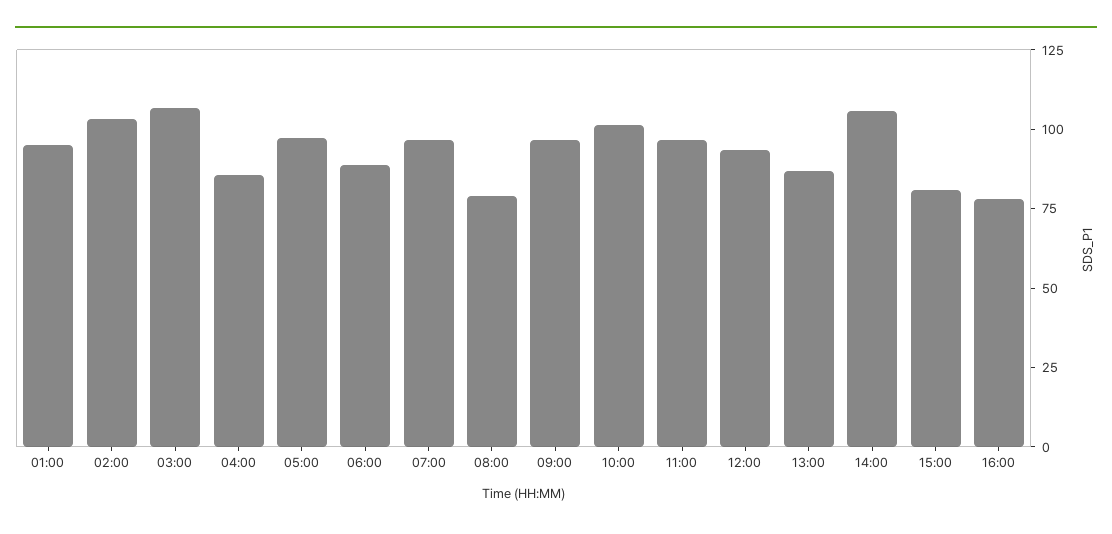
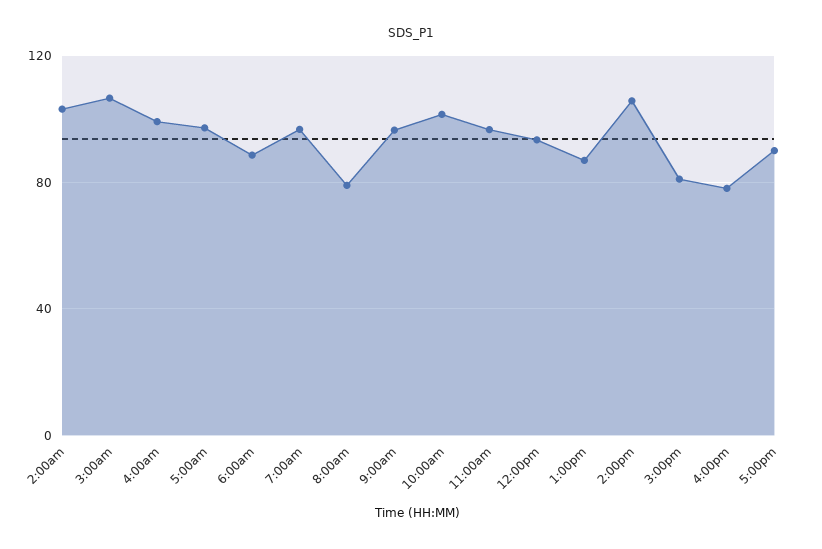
01:00: 95 -> none
04:00: 85 -> 100
5:00pm: none -> 90

